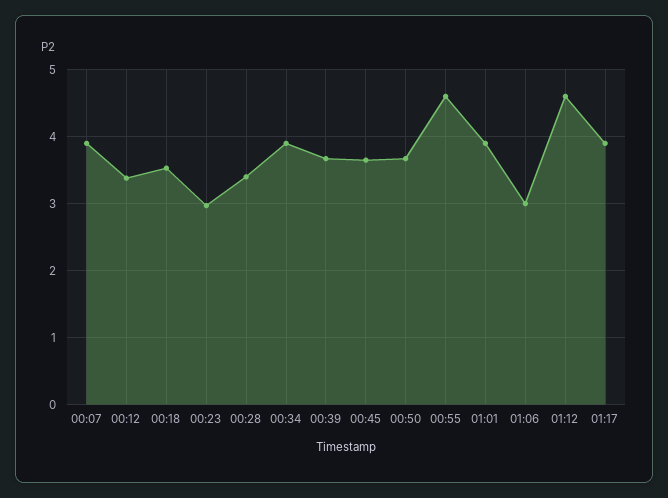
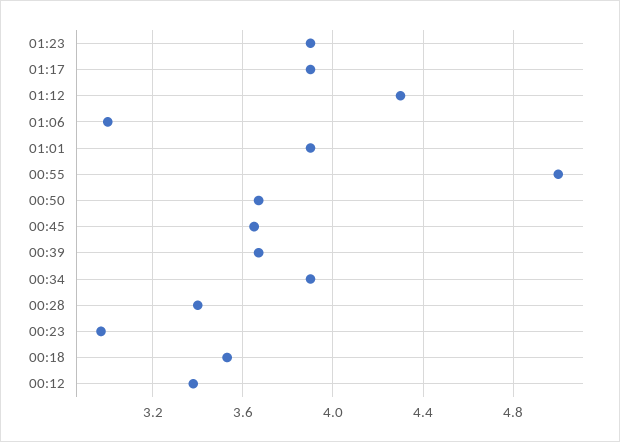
00:07: 3.9 -> none
00:55: 4.6 -> 5
01:12: 4.6 -> 4.3
01:23: none -> 3.9

